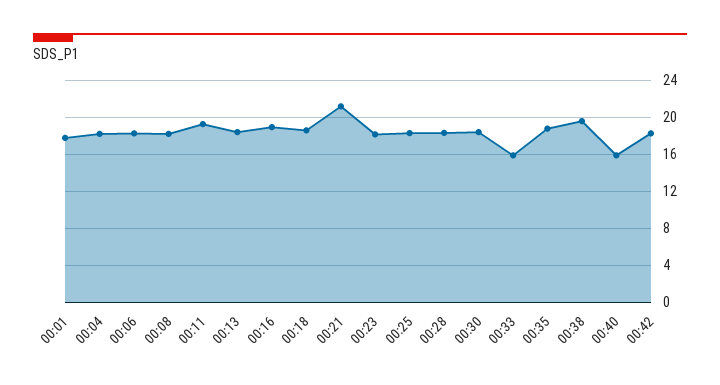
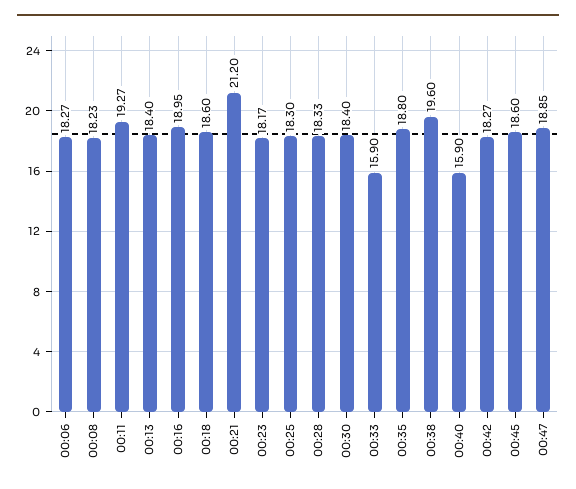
00:01: 18 -> none
00:04: 18 -> none
00:45: none -> 18.6
00:47: none -> 18.85

